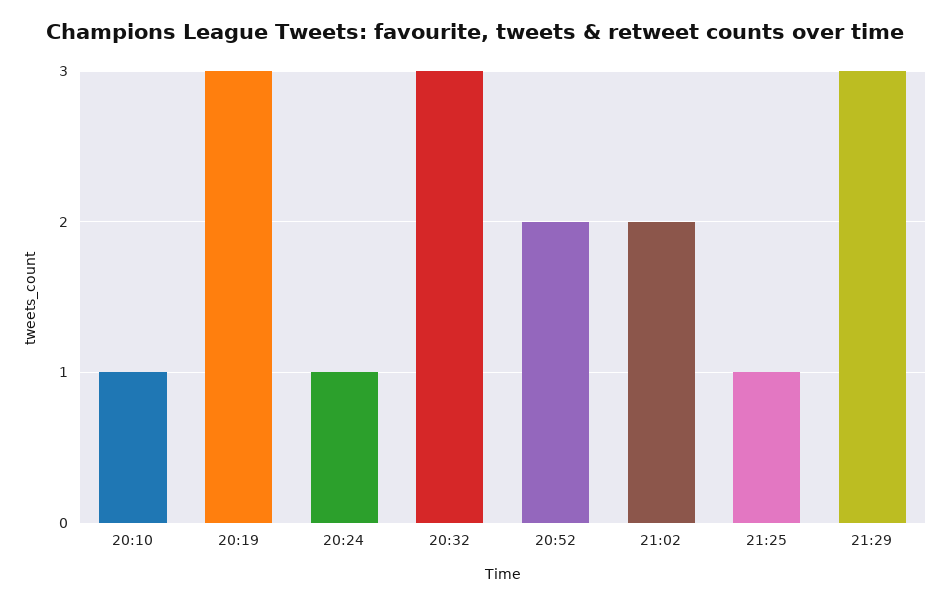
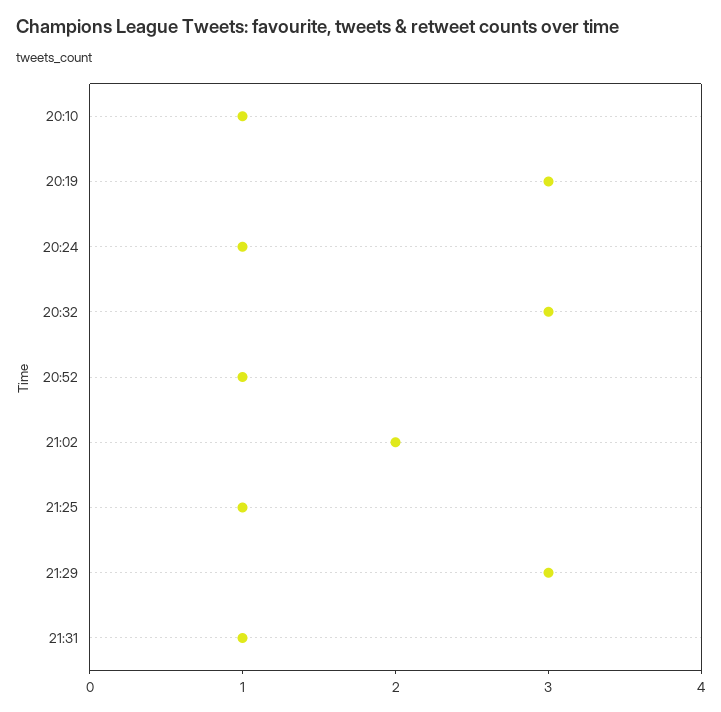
20:52: 2 -> 1
21:31: none -> 1

